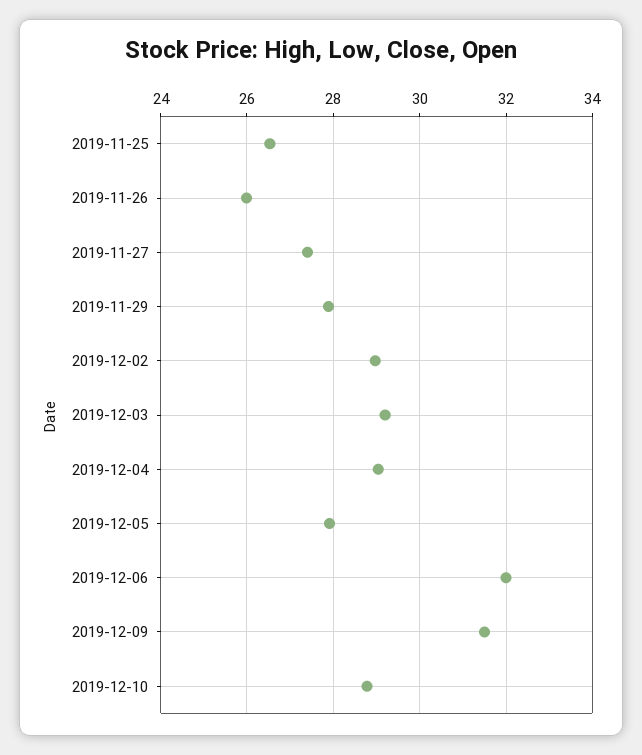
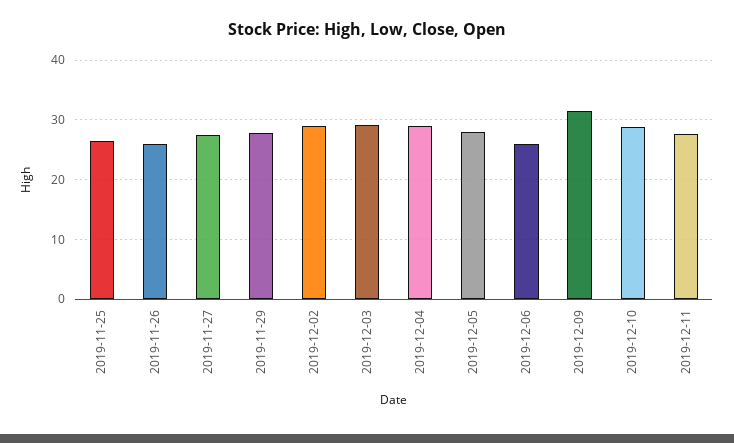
2019-12-06: 32 -> 26
2019-12-11: none -> 28

